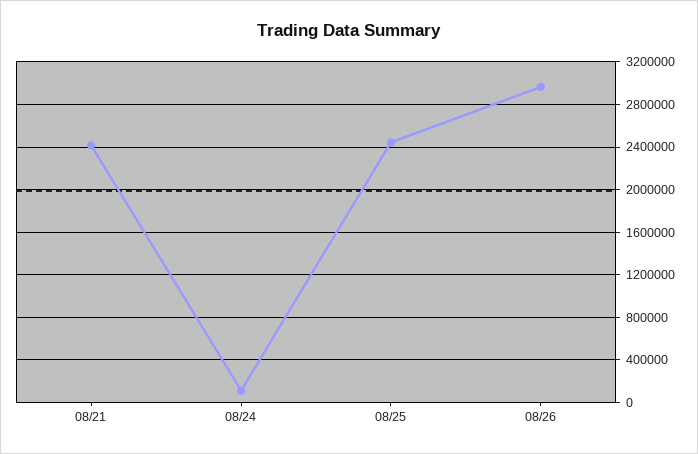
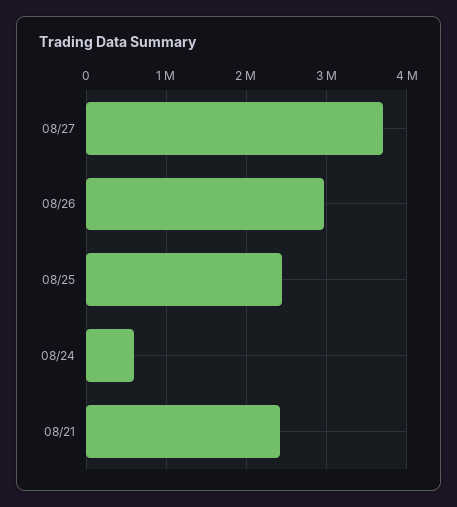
08/24: 100000 -> 600000
08/27: none -> 3700000

